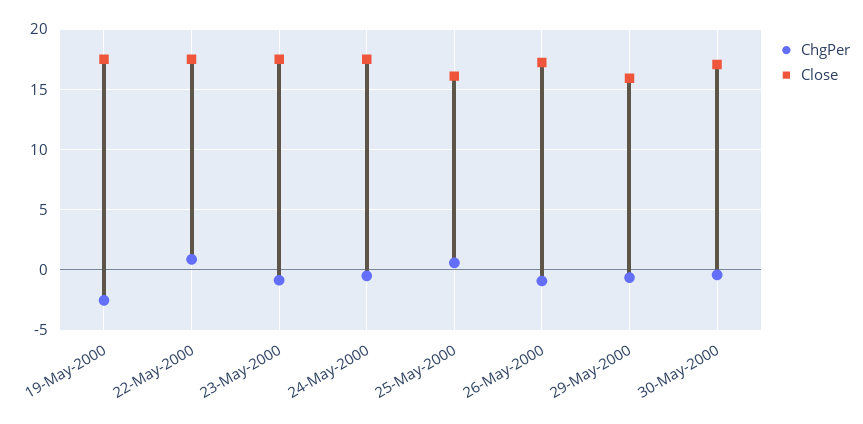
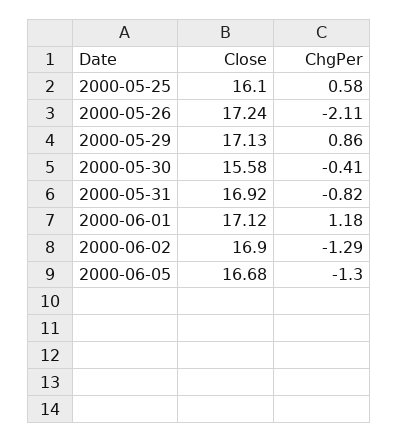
ChgPer, 19-May-2000: -2.5 -> none
Close, 19-May-2000: 17.5 -> none
ChgPer, 22-May-2000: 1 -> none
Close, 22-May-2000: 17.5 -> none
ChgPer, 23-May-2000: -1 -> none
Close, 23-May-2000: 17.5 -> none
ChgPer, 24-May-2000: -0.5 -> none
Close, 24-May-2000: 17.5 -> none
ChgPer, 26-May-2000: -1 -> -2.11
ChgPer, 29-May-2000: -0.5 -> 0.86
Close, 29-May-2000: 16 -> 17.13
Close, 30-May-2000: 17 -> 15.58
Close, 2000-05-31: none -> 16.92
ChgPer, 2000-05-31: none -> -0.82
Close, 2000-06-01: none -> 17.12
ChgPer, 2000-06-01: none -> 1.18
Close, 2000-06-02: none -> 16.9
ChgPer, 2000-06-02: none -> -1.29
Close, 2000-06-05: none -> 16.68
ChgPer, 2000-06-05: none -> -1.3

